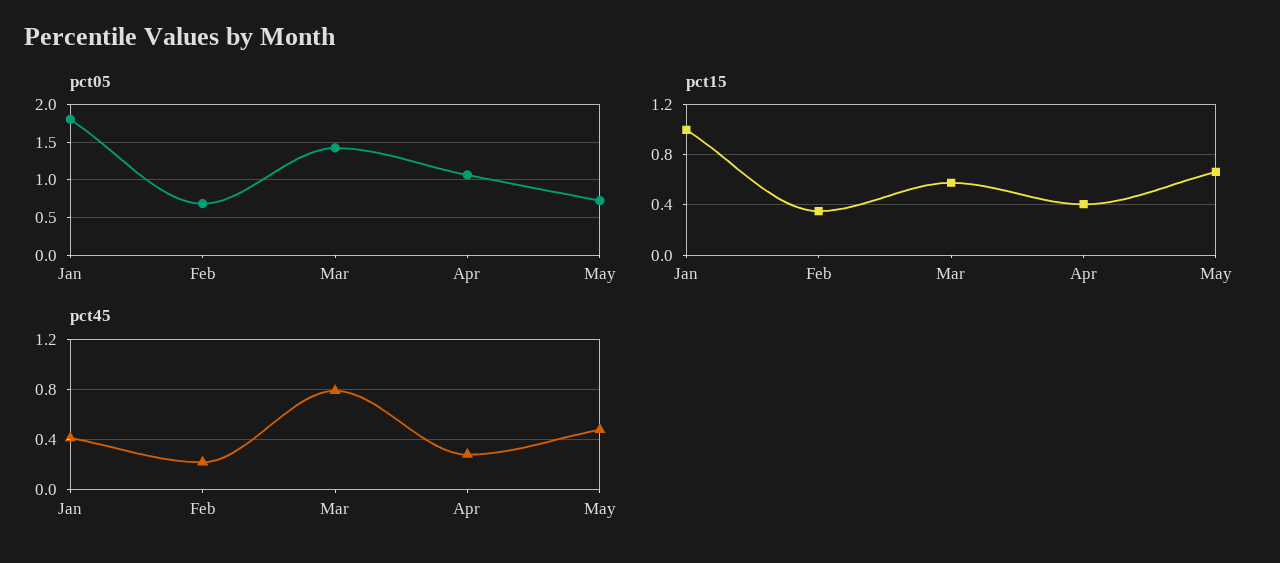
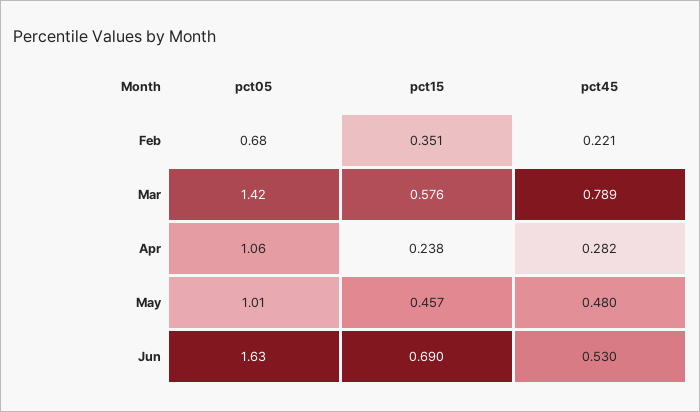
pct05, Jan: 1.8 -> none
pct05, May: 0.7 -> 1.01
pct15, Jan: 1 -> none
pct15, Apr: 0.4 -> 0.238
pct15, May: 0.65 -> 0.457
pct45, Jan: 0.4 -> none
pct05, Jun: none -> 1.63
pct15, Jun: none -> 0.69
pct45, Jun: none -> 0.53

